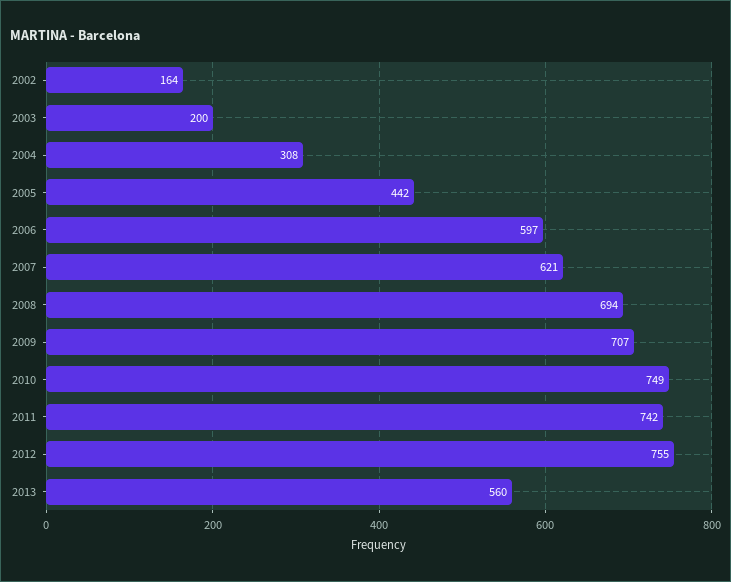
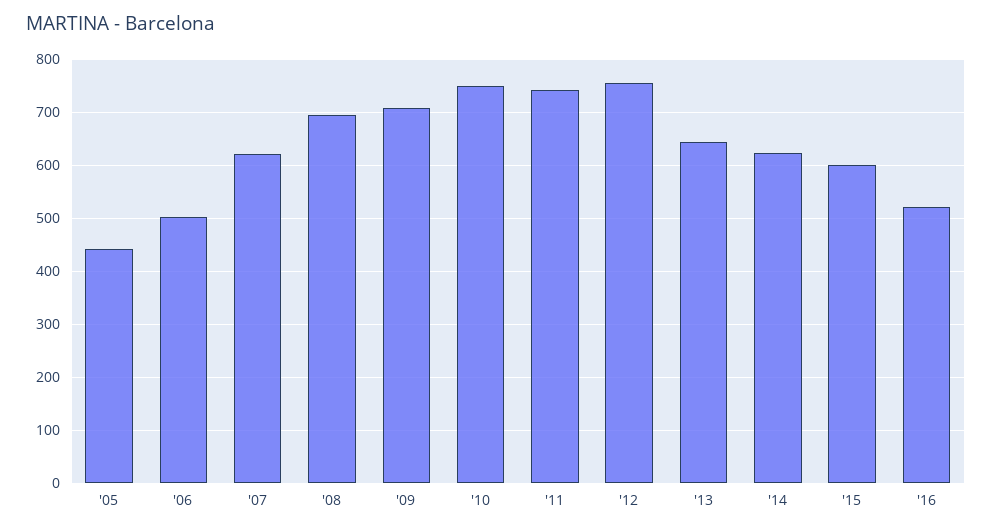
2002: 164 -> none
2003: 200 -> none
2004: 308 -> none
2006: 597 -> 500
2013: 560 -> 640
'14: none -> 620
'15: none -> 600
'16: none -> 520

